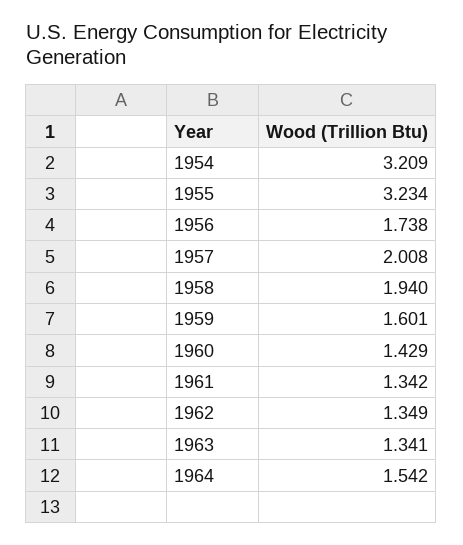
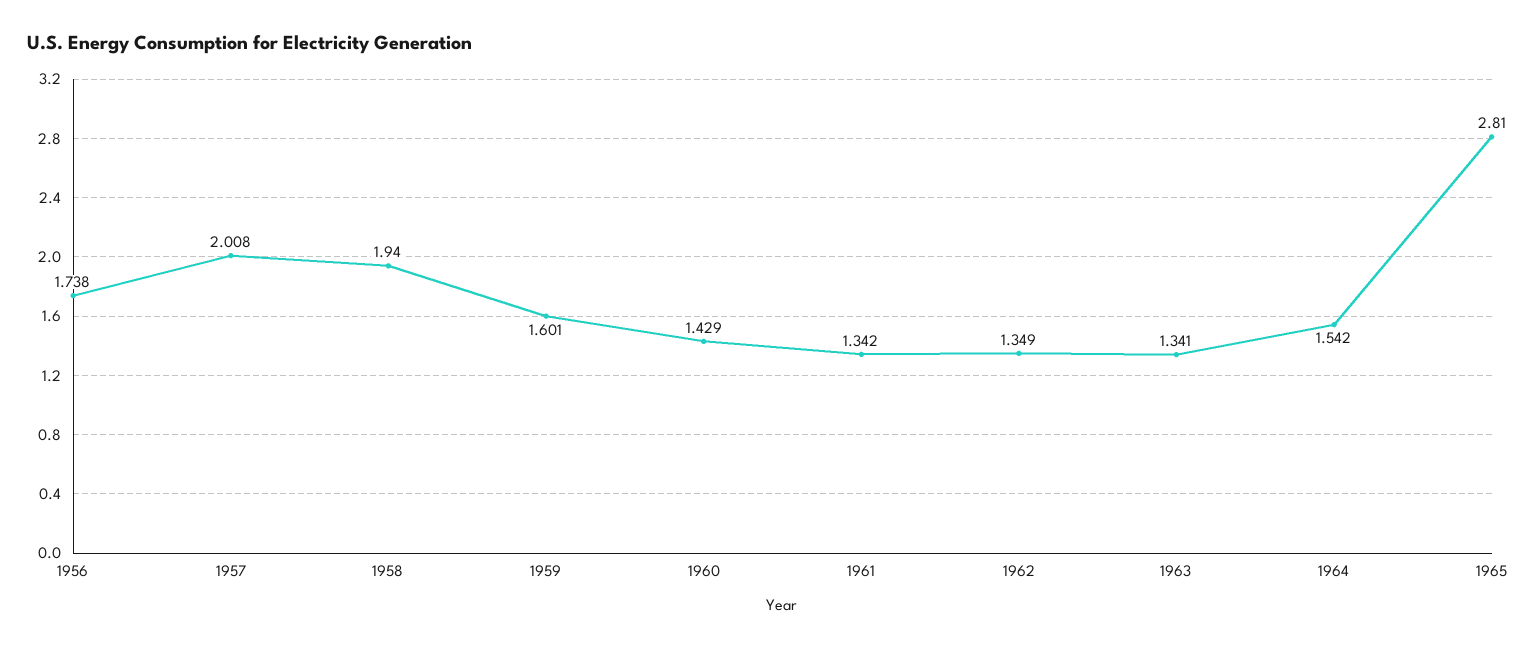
1954: 3.209 -> none
1955: 3.234 -> none
1965: none -> 2.81

